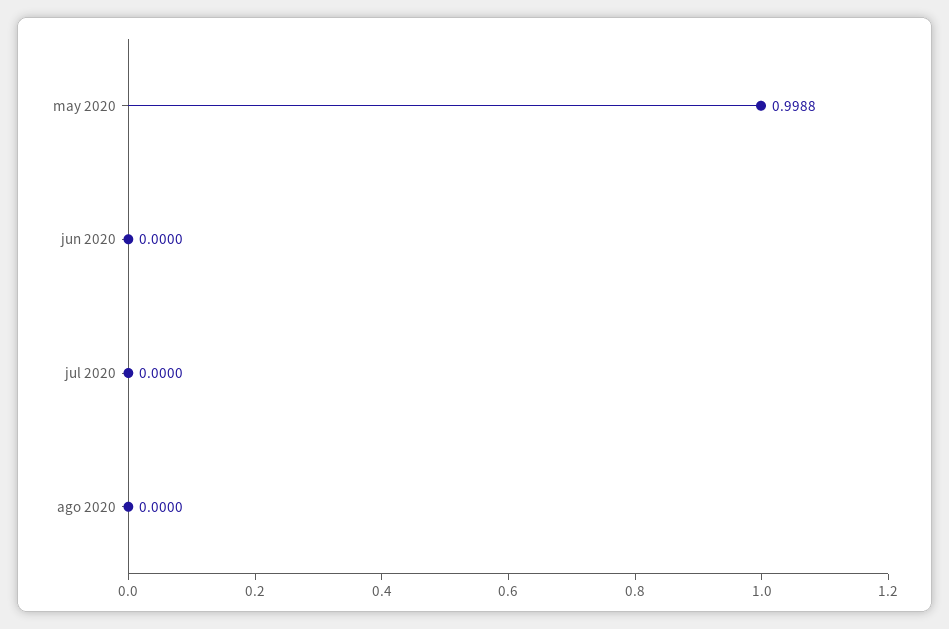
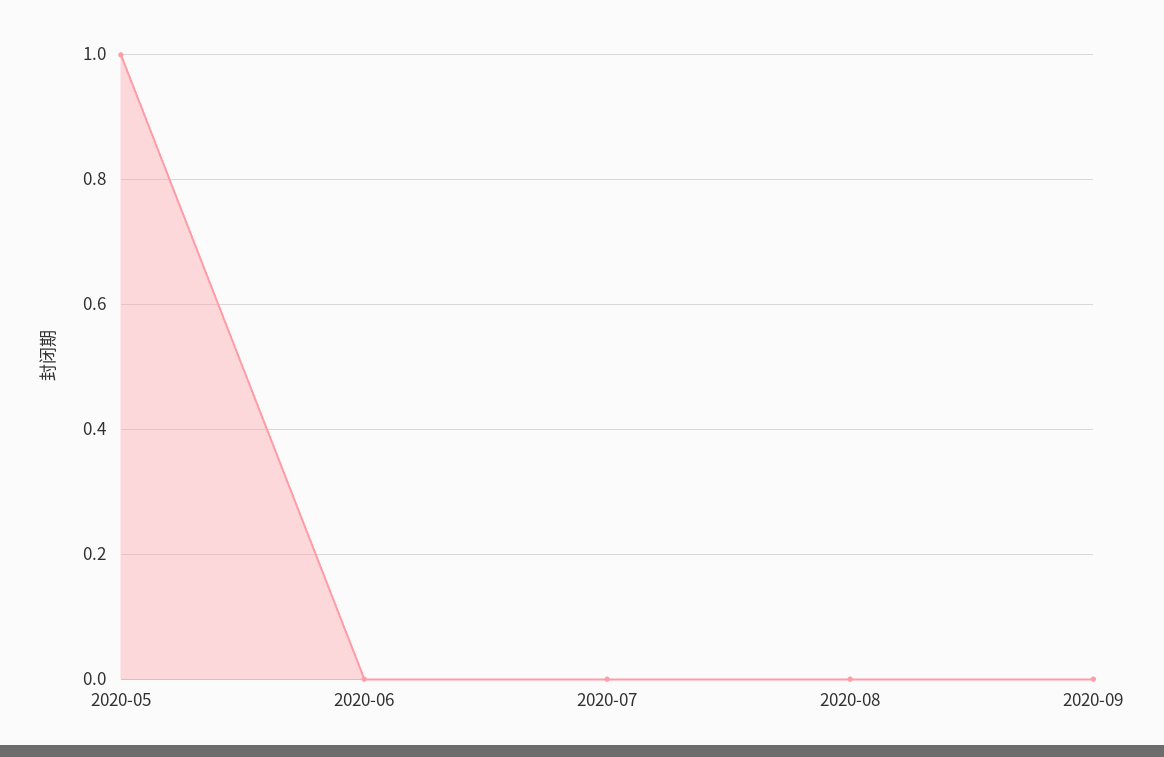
2020-09: none -> 0

